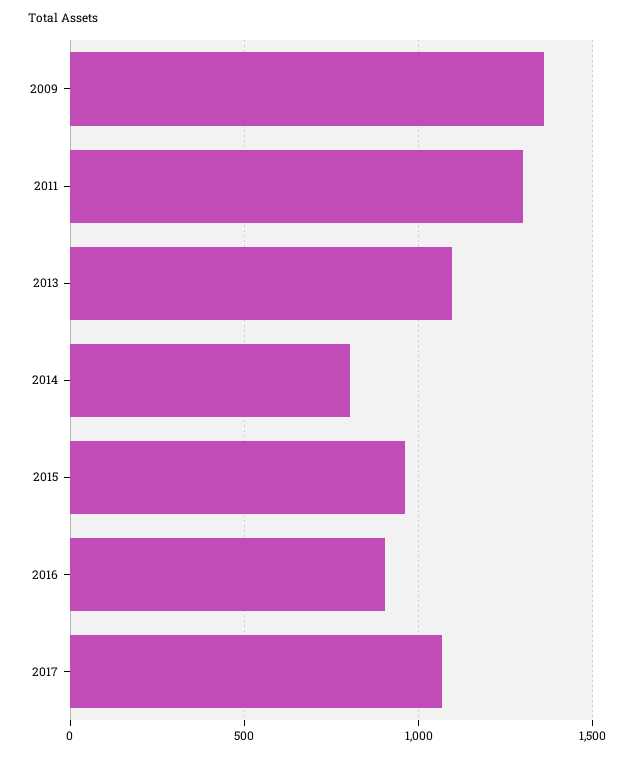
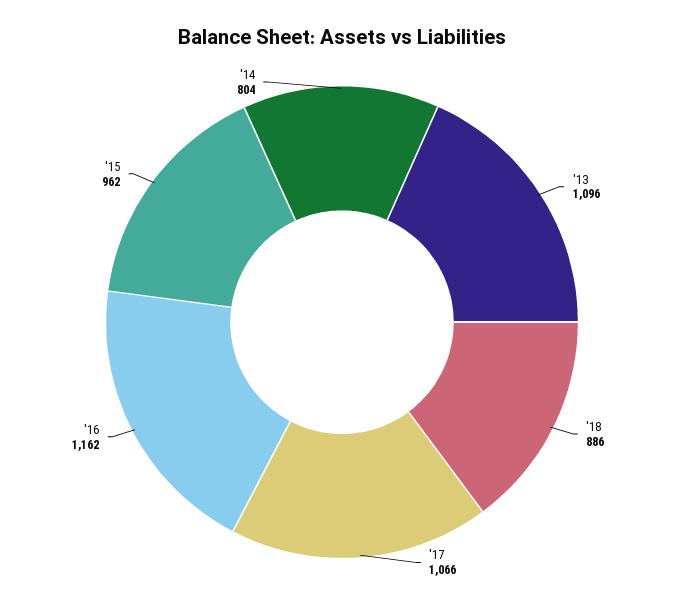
2009: 1350 -> none
2011: 1300 -> none
2016: 900 -> 1162
'18: none -> 886

